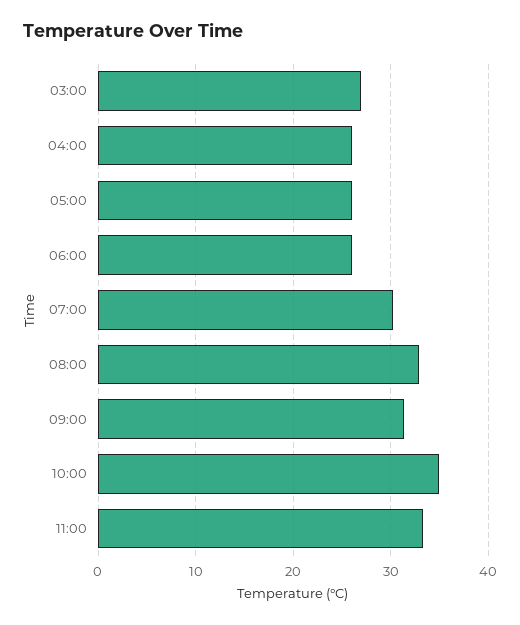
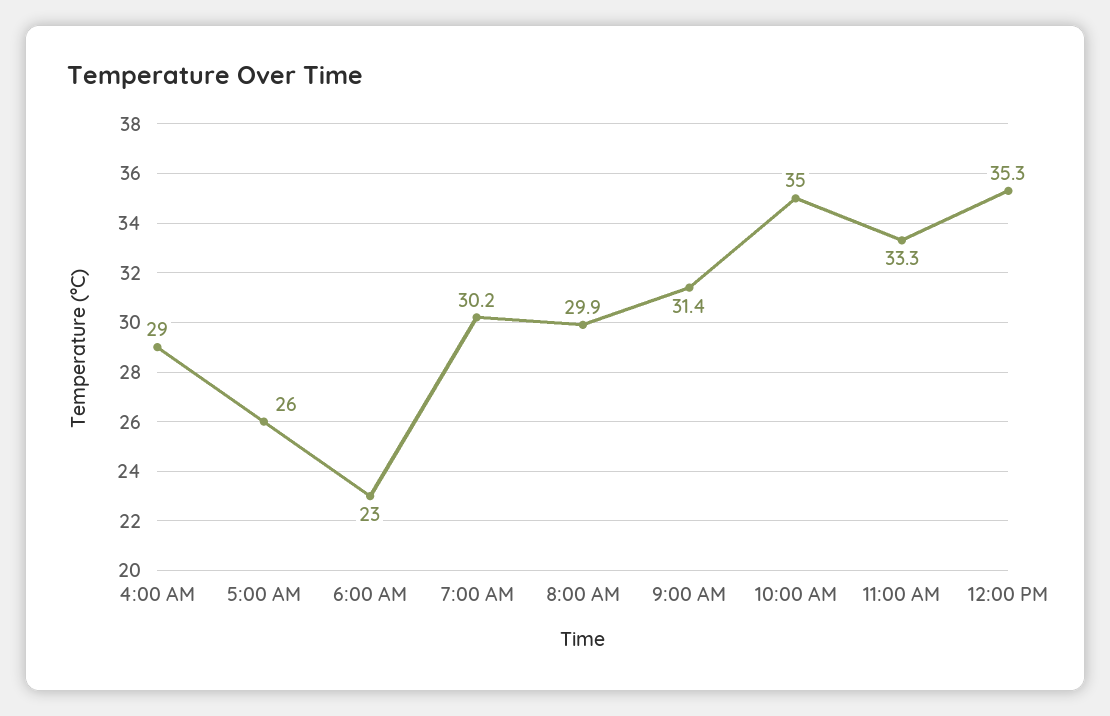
03:00: 27 -> none
04:00: 26 -> 29
06:00: 26 -> 23
08:00: 33 -> 29.9
12:00 PM: none -> 35.3

